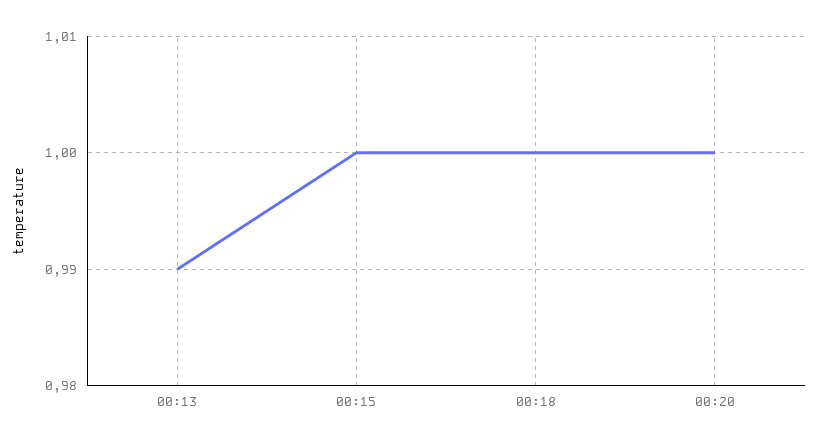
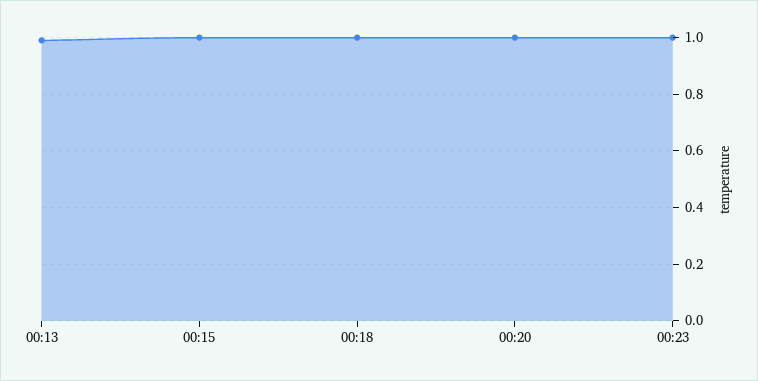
00:23: none -> 1

